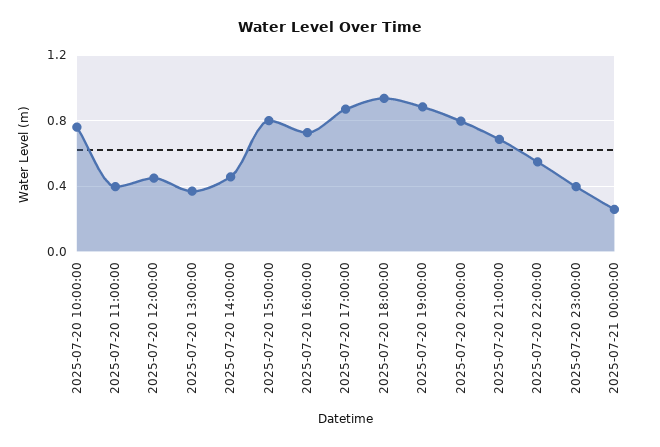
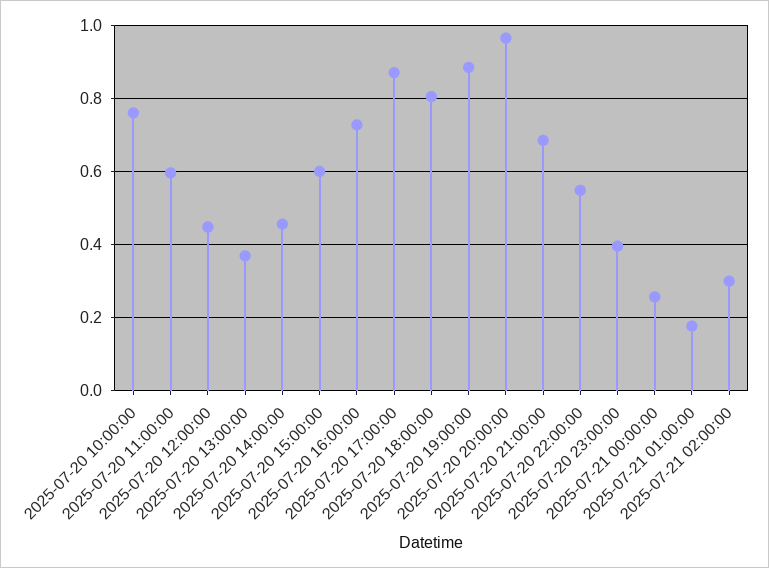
2025-07-20 11:00:00: 0.4 -> 0.6
2025-07-20 15:00:00: 0.8 -> 0.6
2025-07-20 18:00:00: 0.95 -> 0.8
2025-07-20 20:00:00: 0.8 -> 0.96
2025-07-21 01:00:00: none -> 0.18
2025-07-21 02:00:00: none -> 0.3

